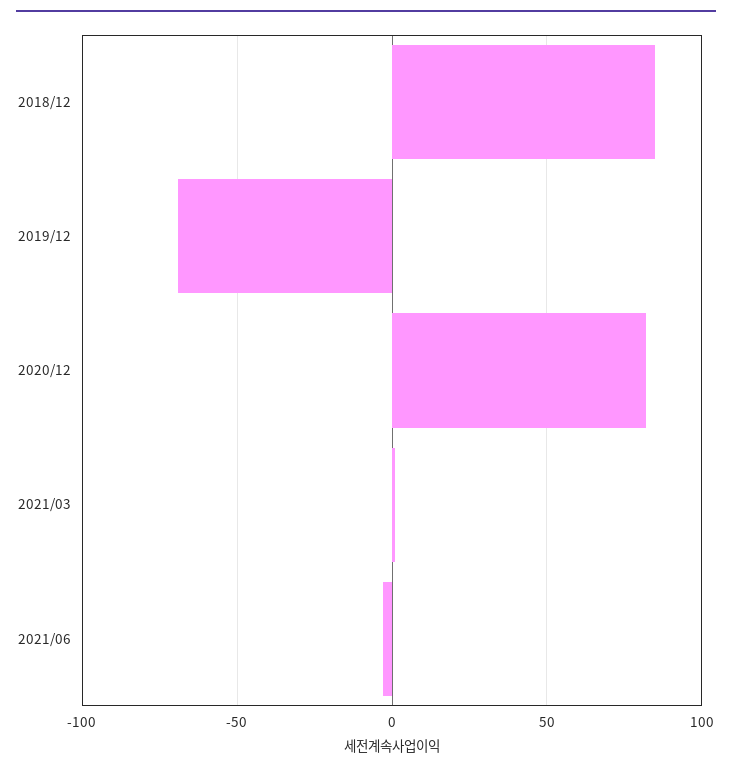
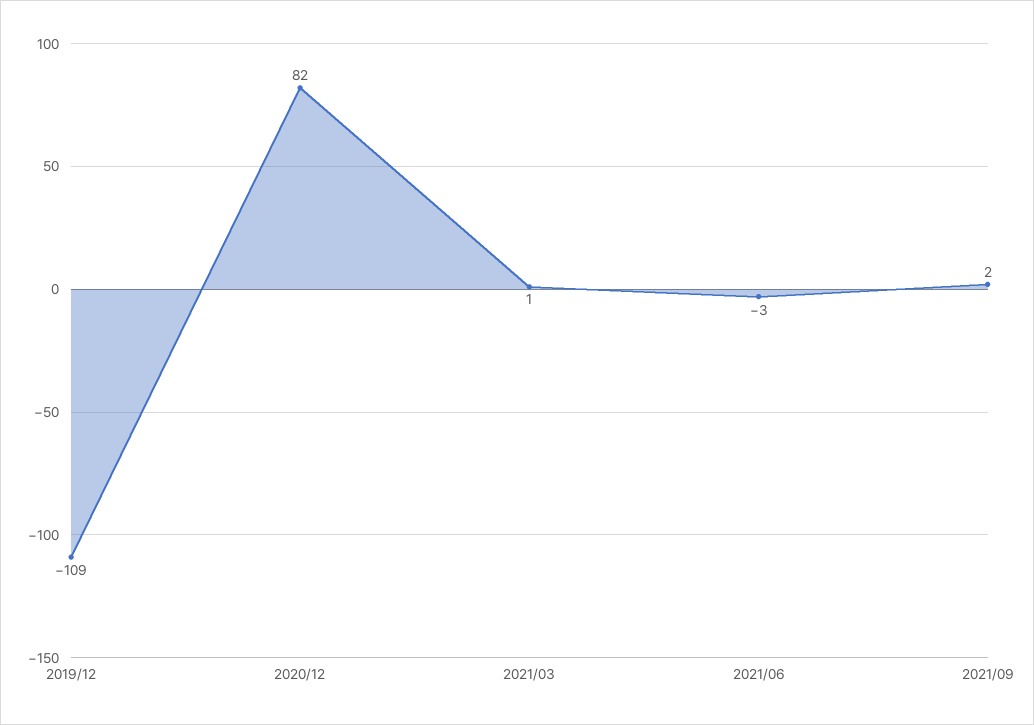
2018/12: 85 -> none
2019/12: -70 -> -109
2021/09: none -> 2

